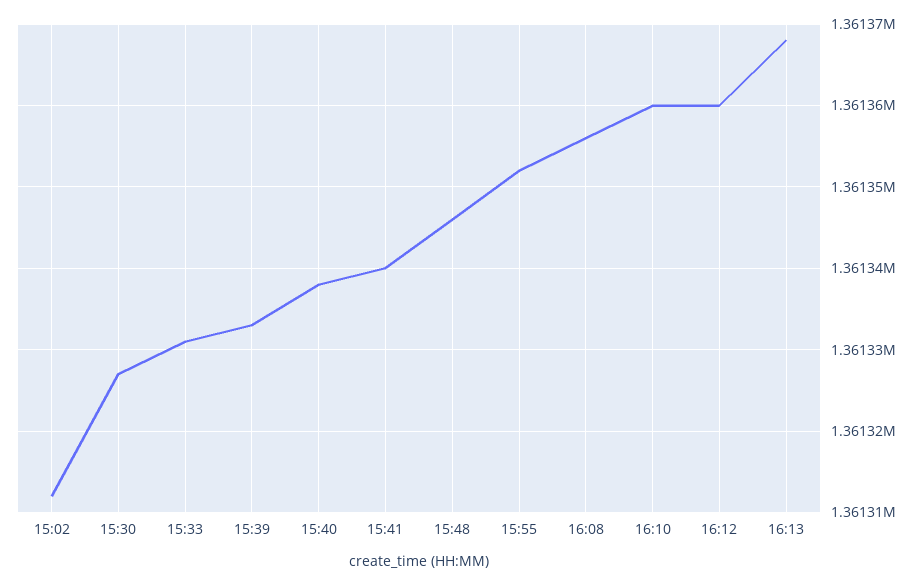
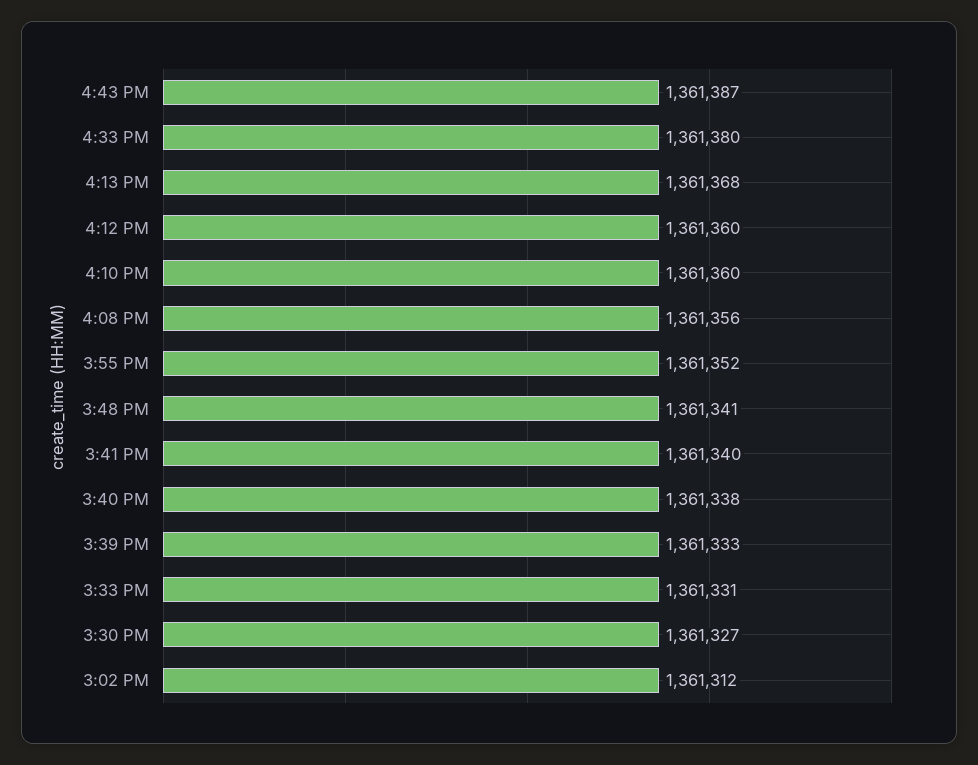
15:48: 1361346 -> 1361341
4:43 PM: none -> 1361387
4:33 PM: none -> 1361380

